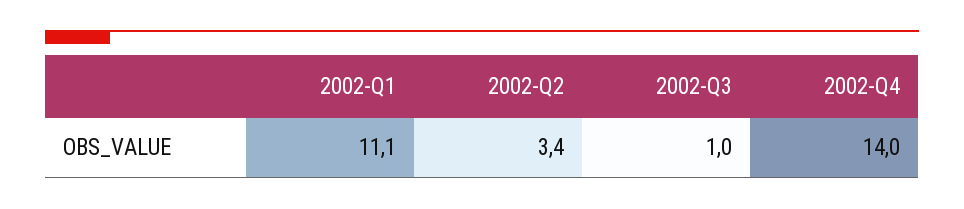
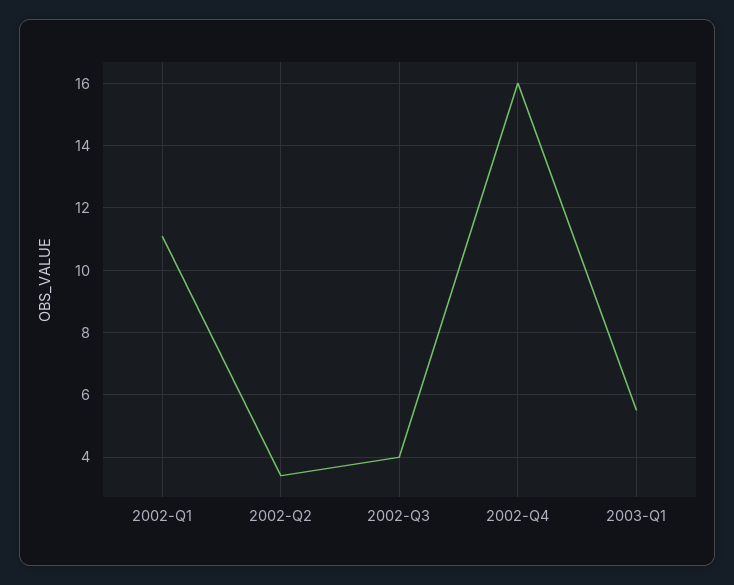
2002-Q3: 1 -> 4
2002-Q4: 14 -> 16
2003-Q1: none -> 5.5

